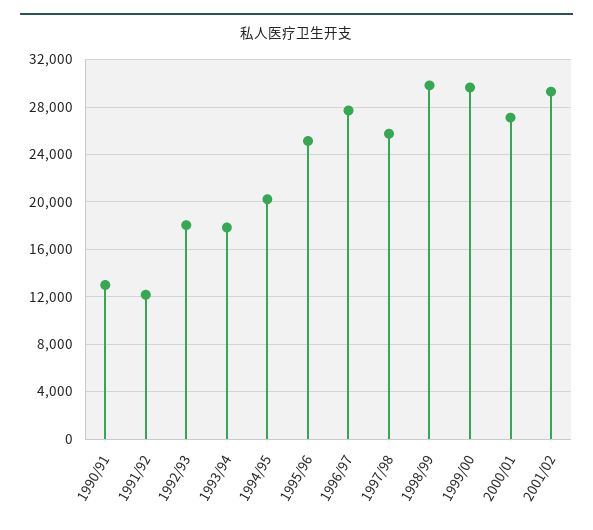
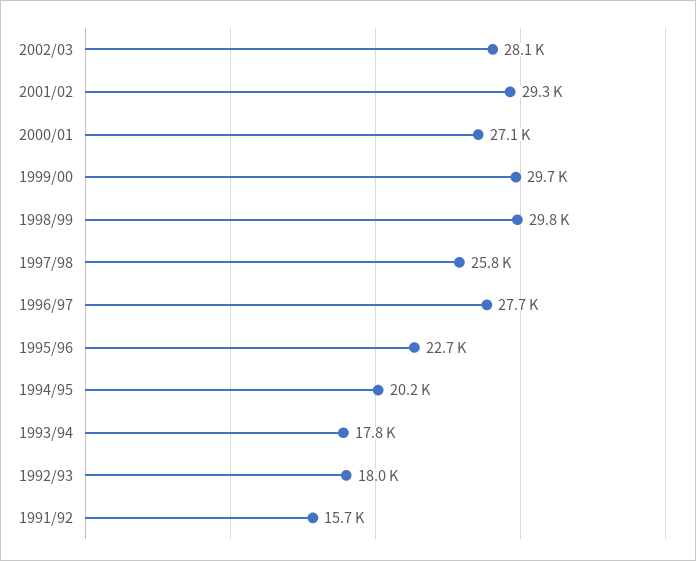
1990/91: 13000 -> none
1991/92: 12000 -> 15700
1995/96: 25000 -> 22700
2002/03: none -> 28100

